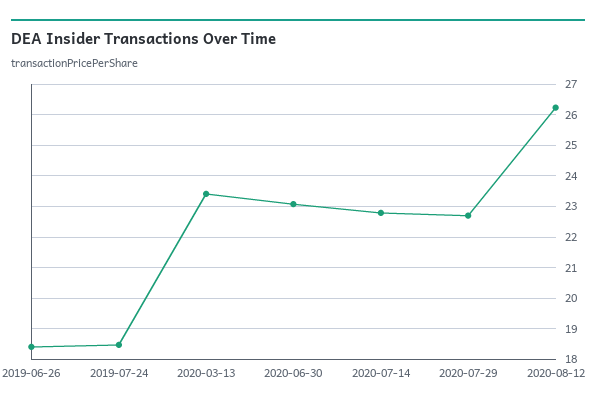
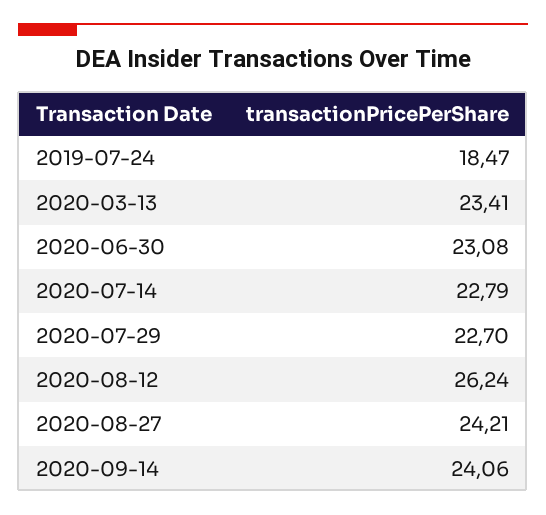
2019-06-26: 18.4 -> none
2020-08-27: none -> 24.21
2020-09-14: none -> 24.06

